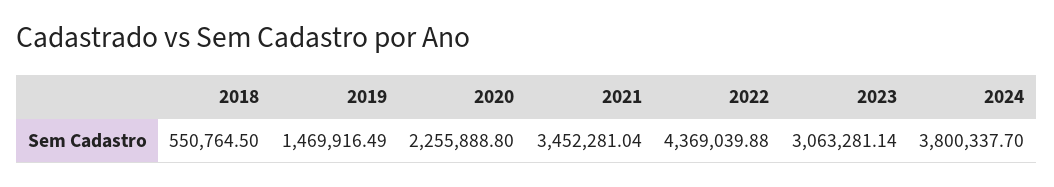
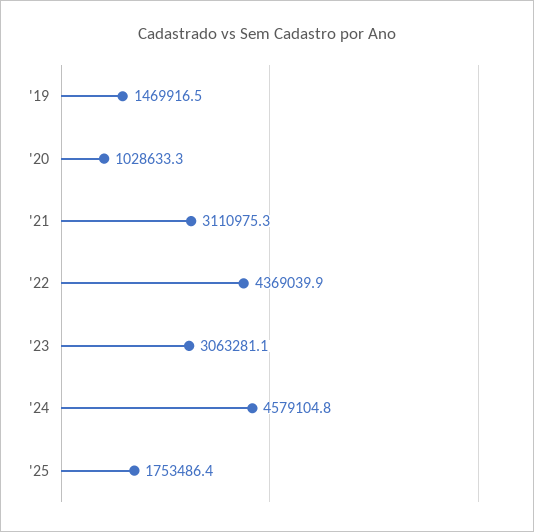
2018: 550764.5 -> none
2020: 2255888.8 -> 1028633.3
2021: 3452281.04 -> 3110975.3
2024: 3800337.7 -> 4579104.8
'25: none -> 1753486.4

